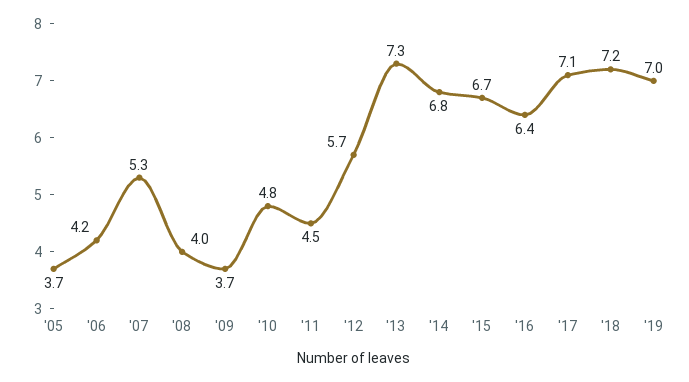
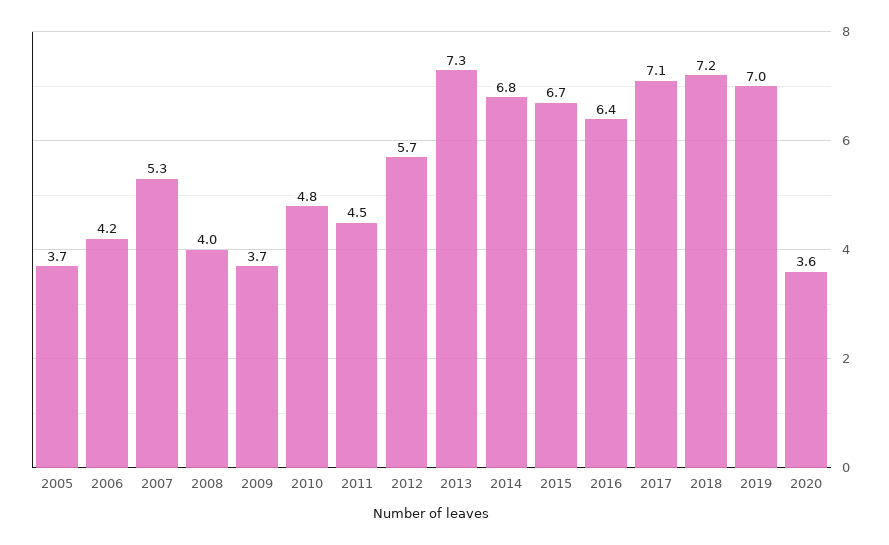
2020: none -> 3.6

